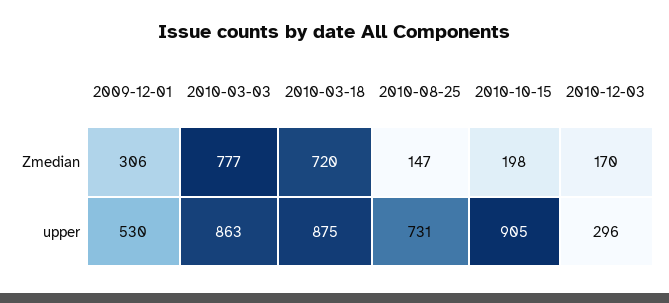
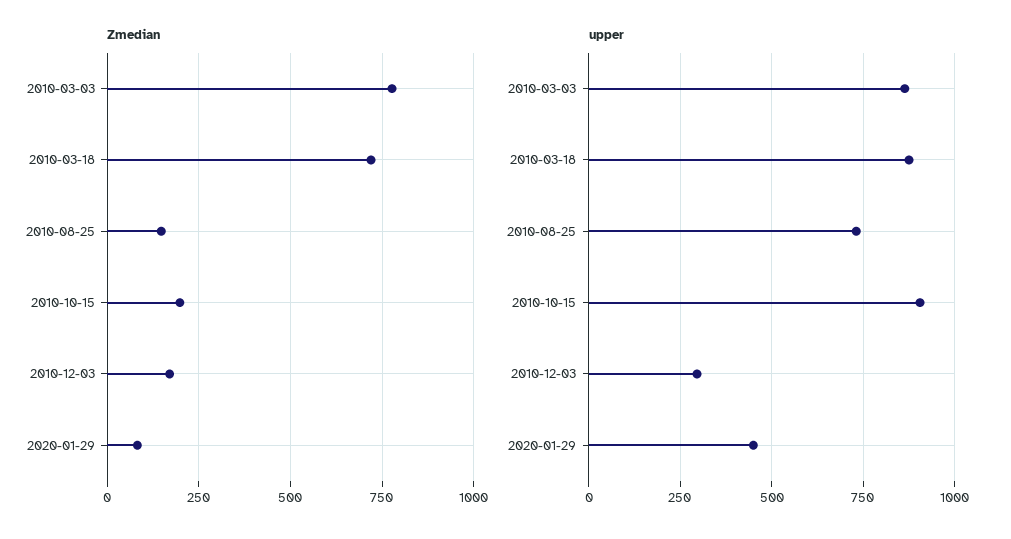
Zmedian, 2009-12-01: 306 -> none
upper, 2009-12-01: 530 -> none
Zmedian, 2020-01-29: none -> 75
upper, 2020-01-29: none -> 450

